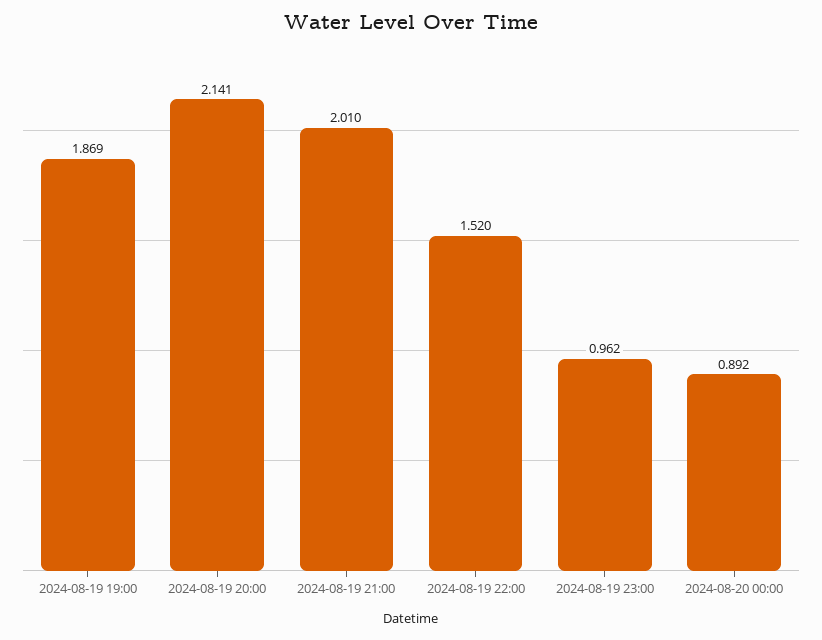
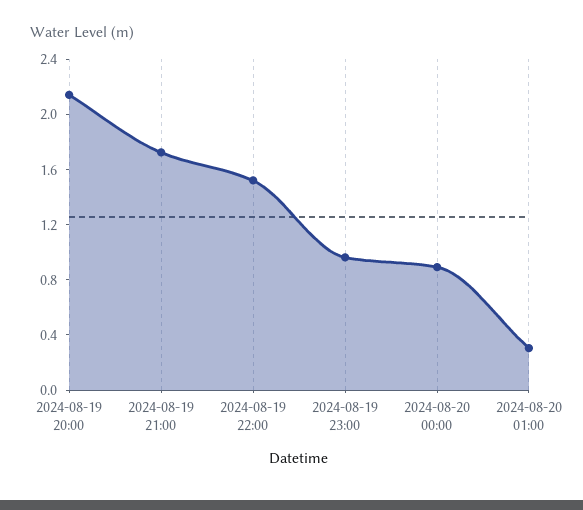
2024-08-19 19:00: 1.869 -> none
2024-08-19 21:00: 2.01 -> 1.7
2024-08-20 01:00: none -> 0.3

